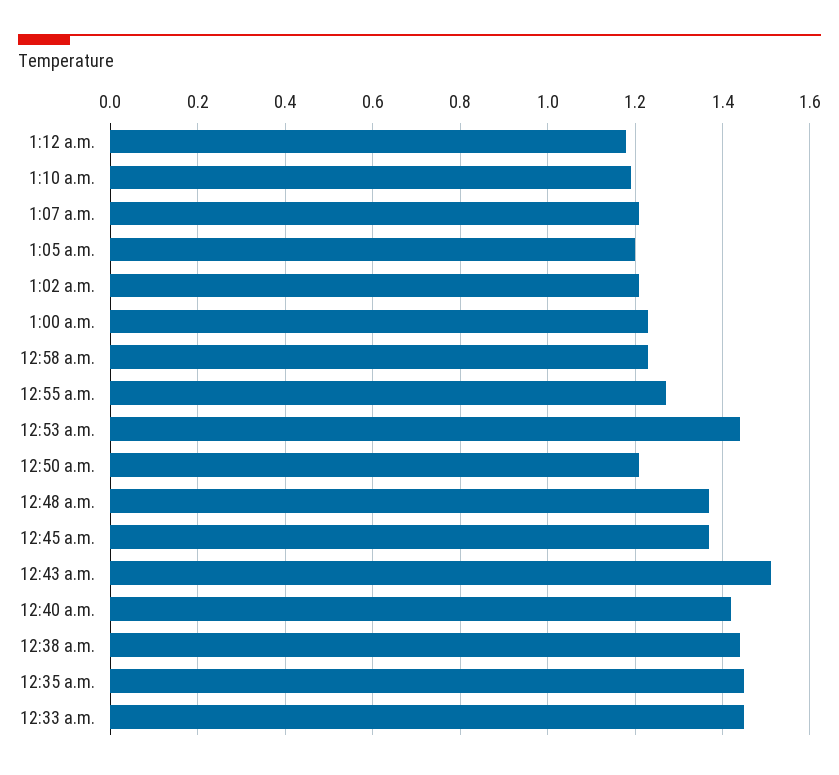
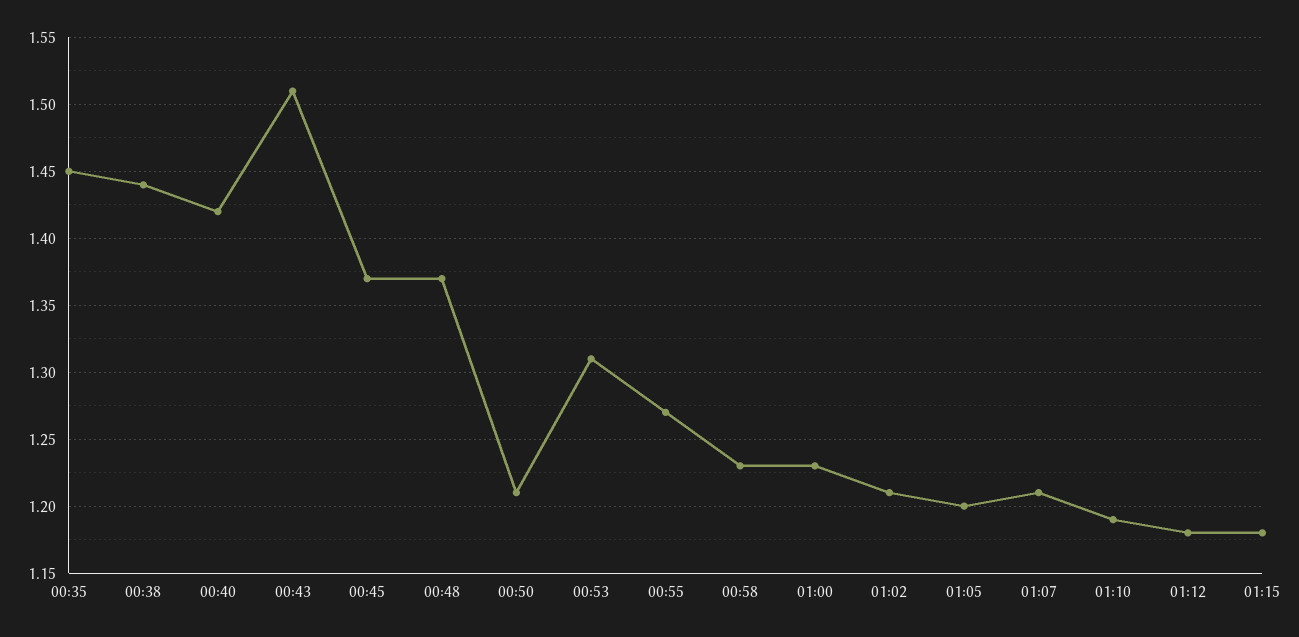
12:53 a.m.: 1.45 -> 1.31
12:33 a.m.: 1.45 -> none
01:15: none -> 1.18

